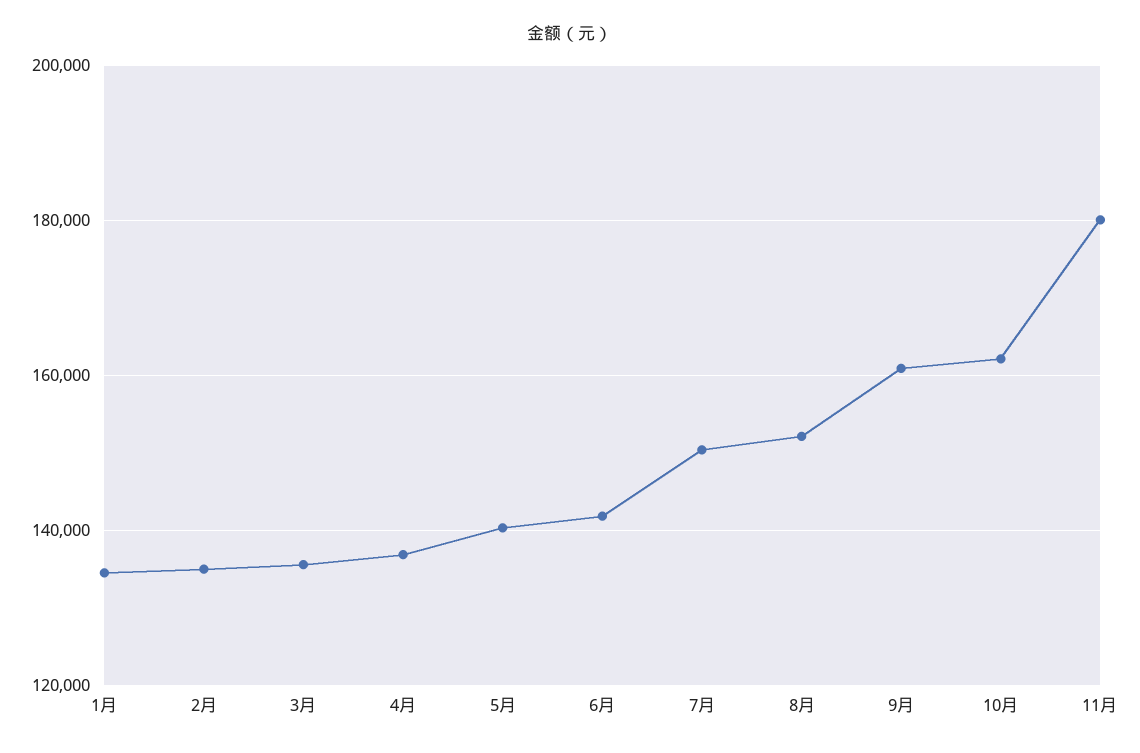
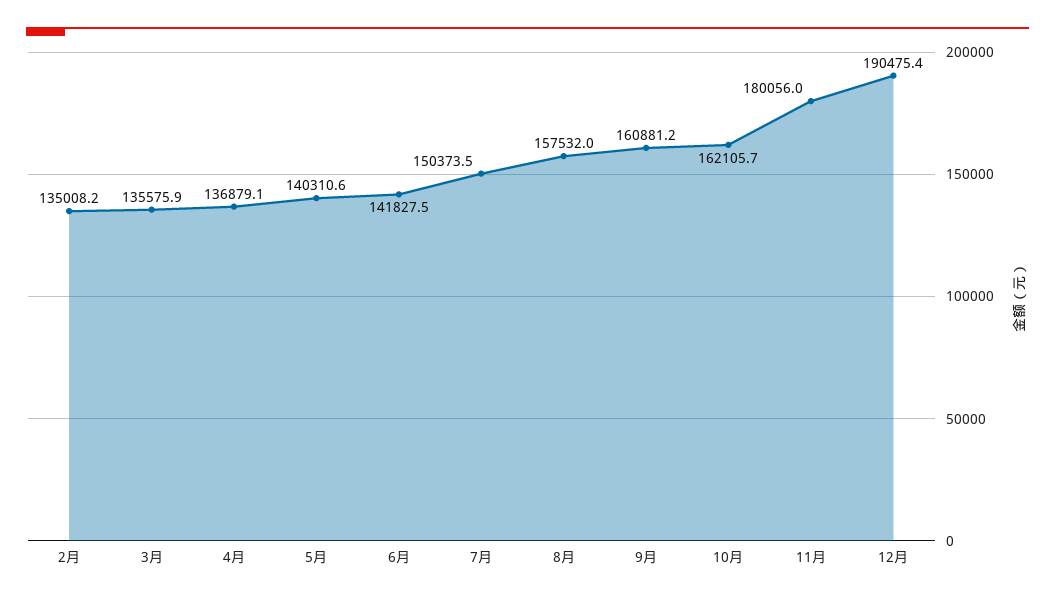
1月: 134000 -> none
8月: 152000 -> 157532
12月: none -> 190475.4

